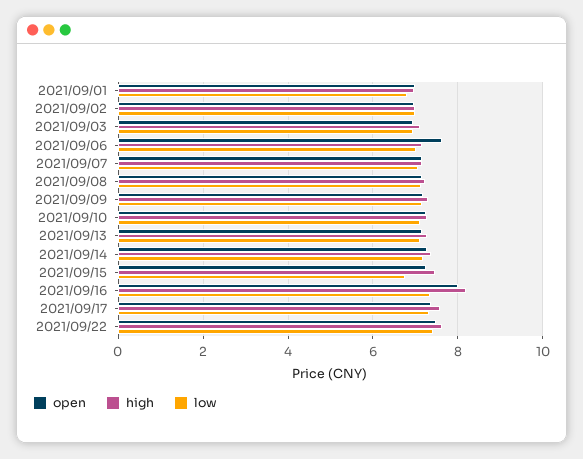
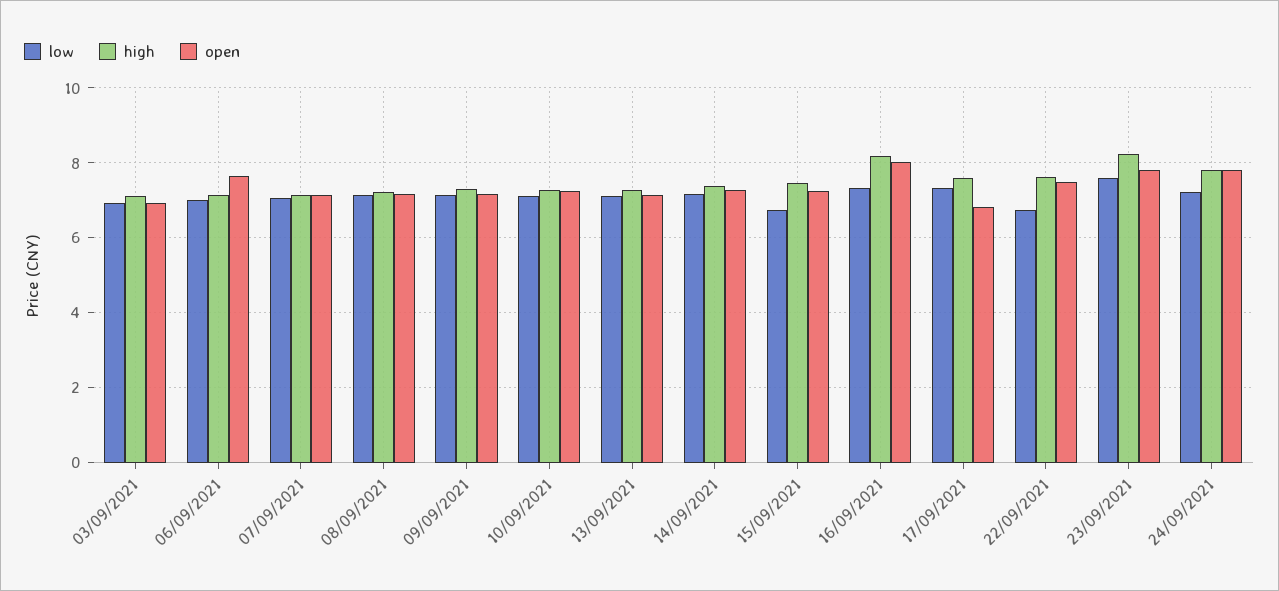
open, 2021/09/01: 7 -> none
high, 2021/09/01: 7 -> none
low, 2021/09/01: 6.8 -> none
open, 2021/09/02: 7 -> none
high, 2021/09/02: 7 -> none
low, 2021/09/02: 7 -> none
open, 2021/09/17: 7.4 -> 6.8
low, 2021/09/22: 7.4 -> 6.8
low, 23/09/2021: none -> 7.6
high, 23/09/2021: none -> 8.2
open, 23/09/2021: none -> 7.8
low, 24/09/2021: none -> 7.2
high, 24/09/2021: none -> 7.8
open, 24/09/2021: none -> 7.8

